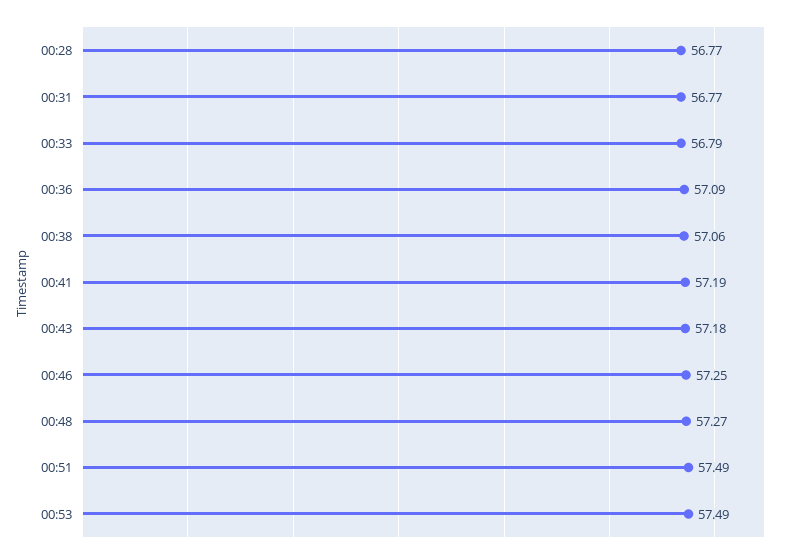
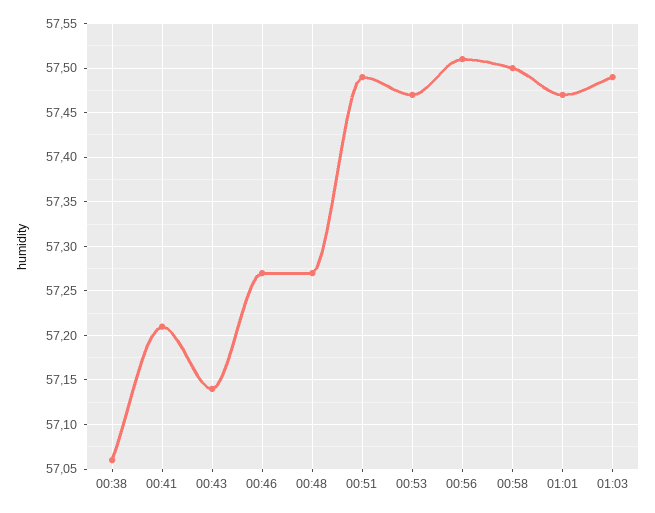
00:28: 56.77 -> none
00:31: 56.77 -> none
00:33: 56.79 -> none
00:36: 57.09 -> none
00:41: 57.19 -> 57.21
00:43: 57.18 -> 57.14
00:46: 57.25 -> 57.27
00:53: 57.49 -> 57.47
00:56: none -> 57.51
00:58: none -> 57.5
01:01: none -> 57.47
01:03: none -> 57.49

